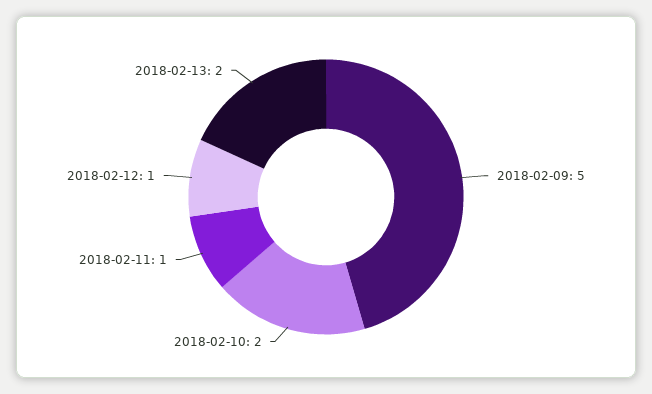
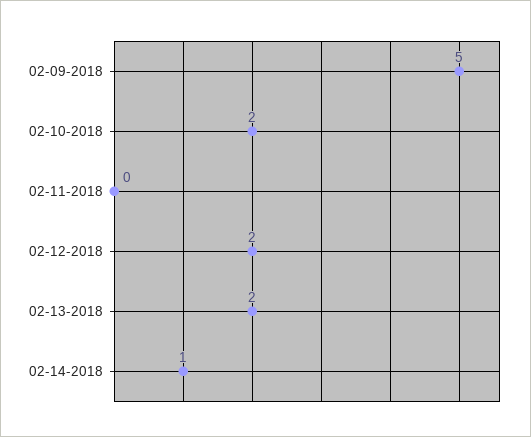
2018-02-11: 1 -> 0
2018-02-12: 1 -> 2
02-14-2018: none -> 1

